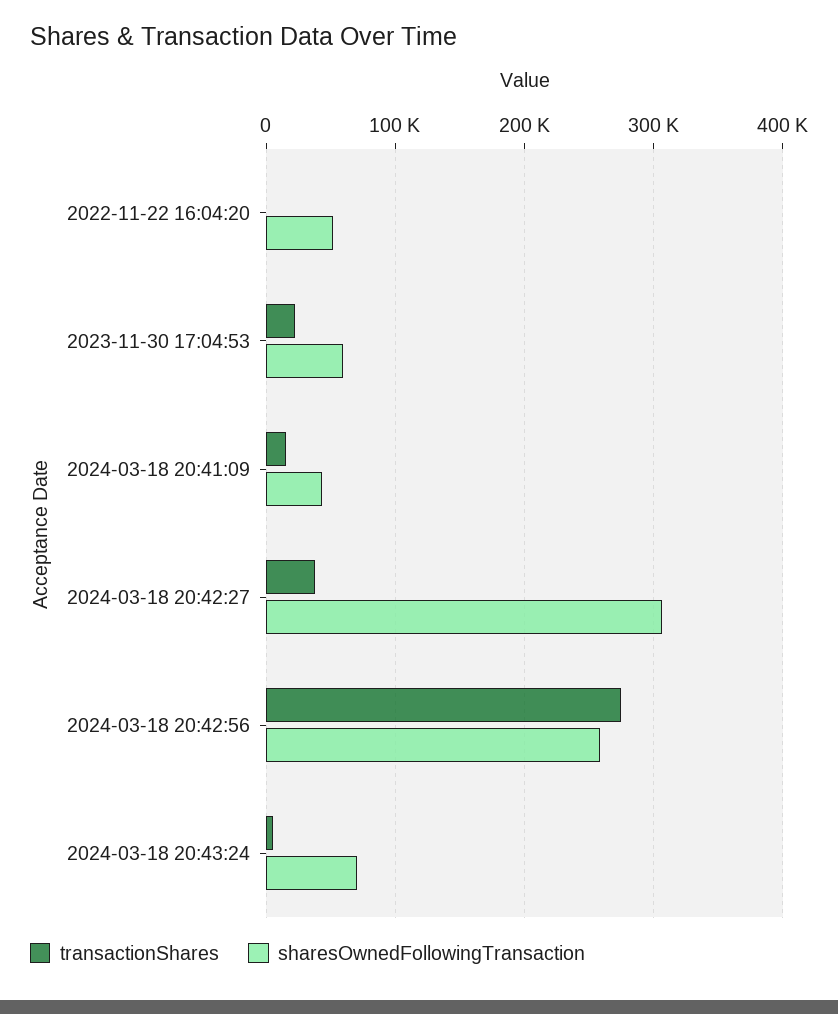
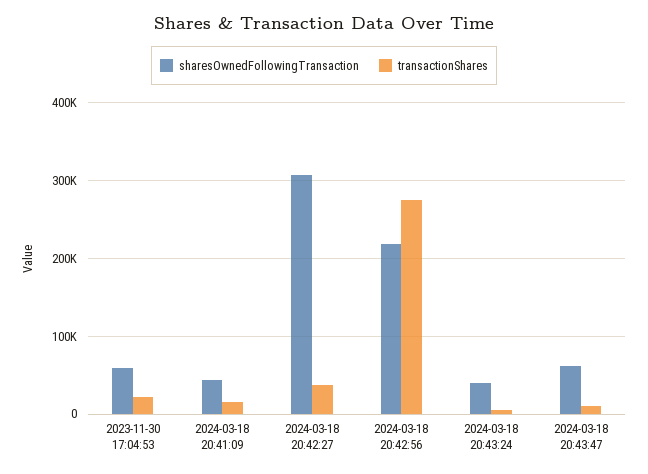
transactionShares, 2022-11-22 16:04:20: 0 -> none
sharesOwnedFollowingTransaction, 2022-11-22 16:04:20: 50000 -> none
sharesOwnedFollowingTransaction, 2024-03-18 20:42:56: 260000 -> 220000
sharesOwnedFollowingTransaction, 2024-03-18 20:43:24: 70000 -> 40000
sharesOwnedFollowingTransaction, 2024-03-18 20:43:47: none -> 60000
transactionShares, 2024-03-18 20:43:47: none -> 10000

